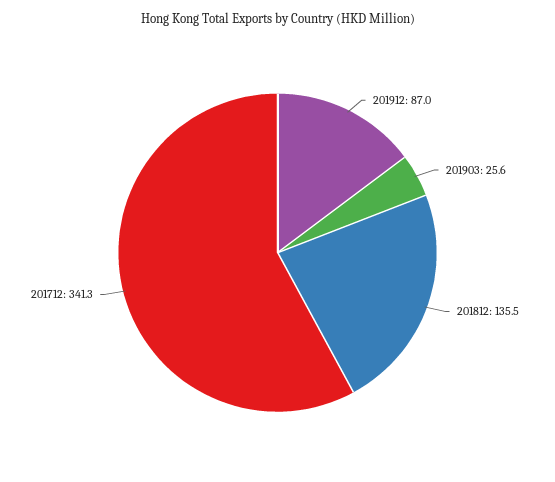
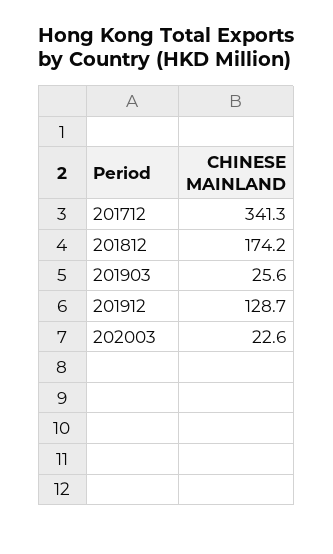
201912: 87 -> 128.7
201812: 135.5 -> 174.2
202003: none -> 22.6

